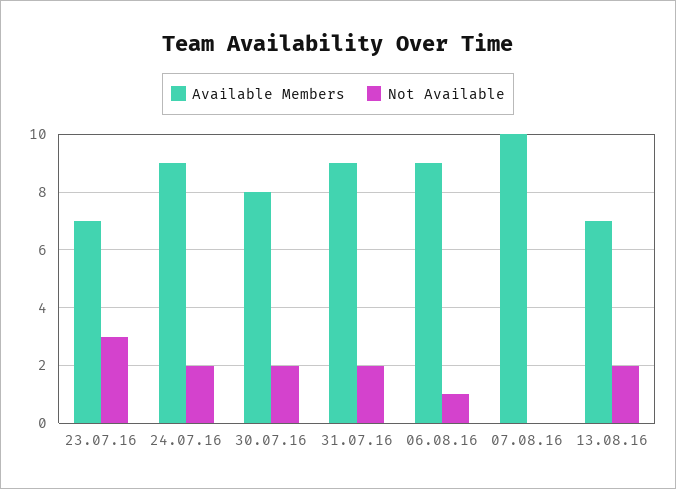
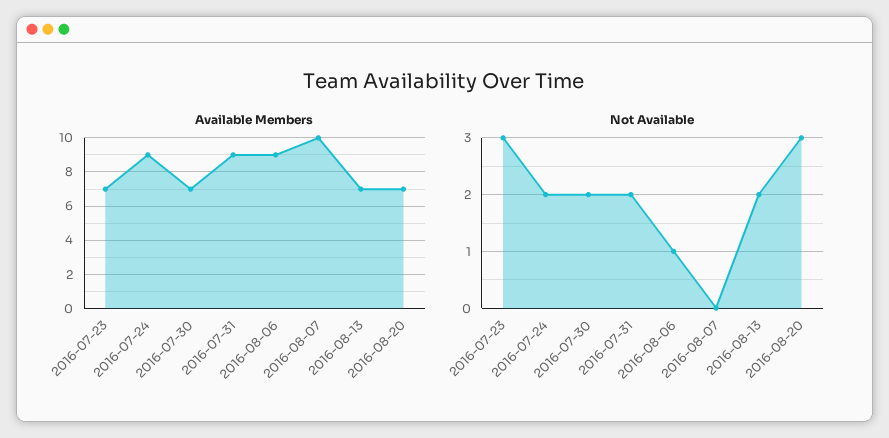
Available Members, 30.07.16: 8 -> 7
Available Members, 2016-08-20: none -> 7
Not Available, 2016-08-20: none -> 3

